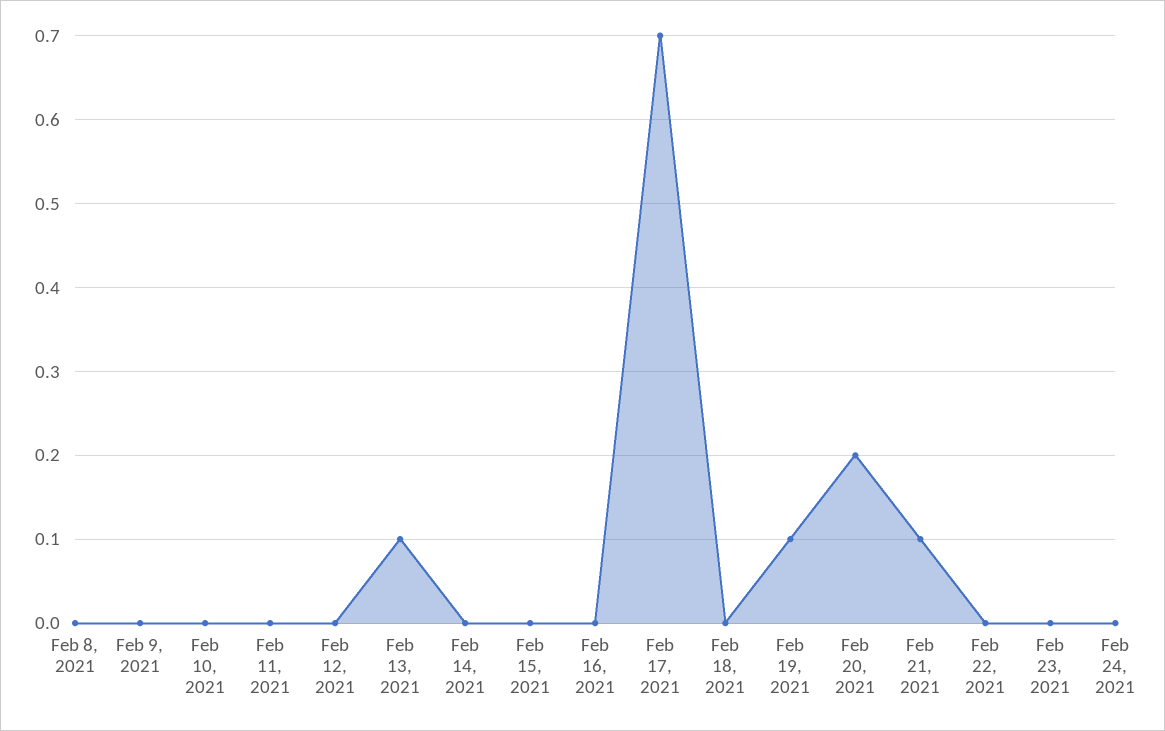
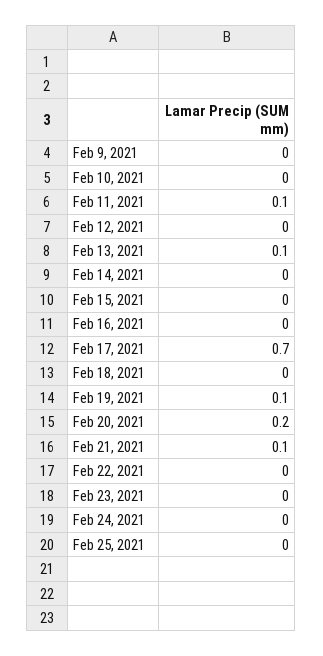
Feb 8, 2021: 0 -> none
Feb 11, 2021: 0 -> 0.1
Feb 25, 2021: none -> 0

